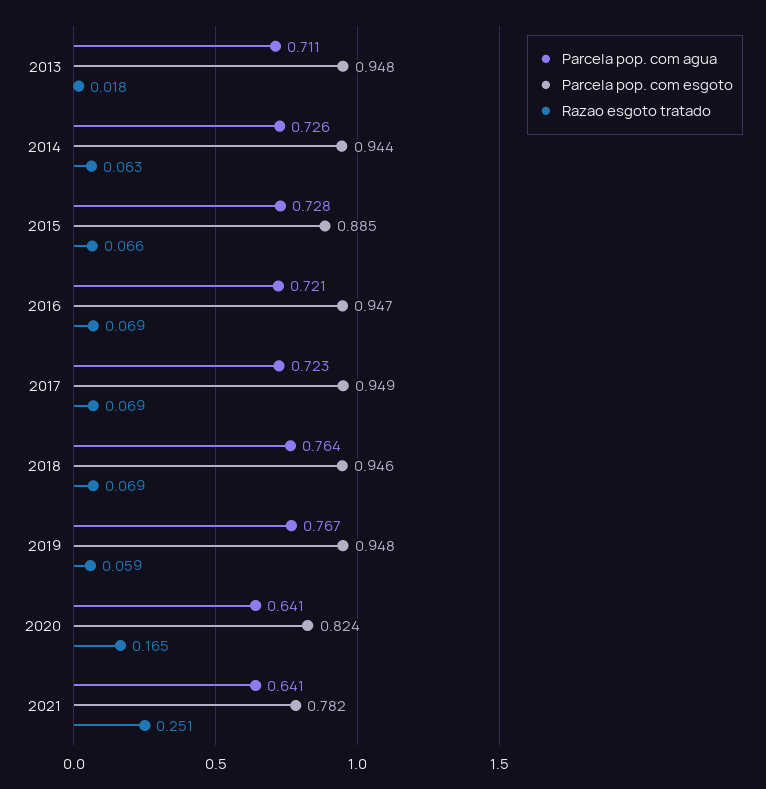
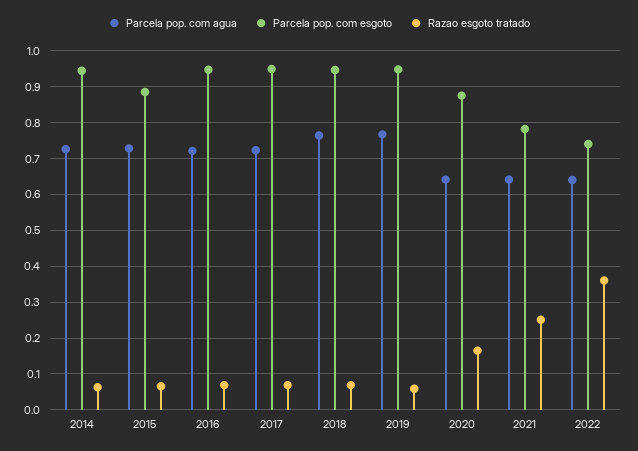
Parcela pop. com agua, 2013: 0.711 -> none
Parcela pop. com esgoto, 2013: 0.948 -> none
Razao esgoto tratado, 2013: 0.018 -> none
Parcela pop. com esgoto, 2020: 0.824 -> 0.88
Parcela pop. com agua, 2022: none -> 0.64
Parcela pop. com esgoto, 2022: none -> 0.74
Razao esgoto tratado, 2022: none -> 0.36

